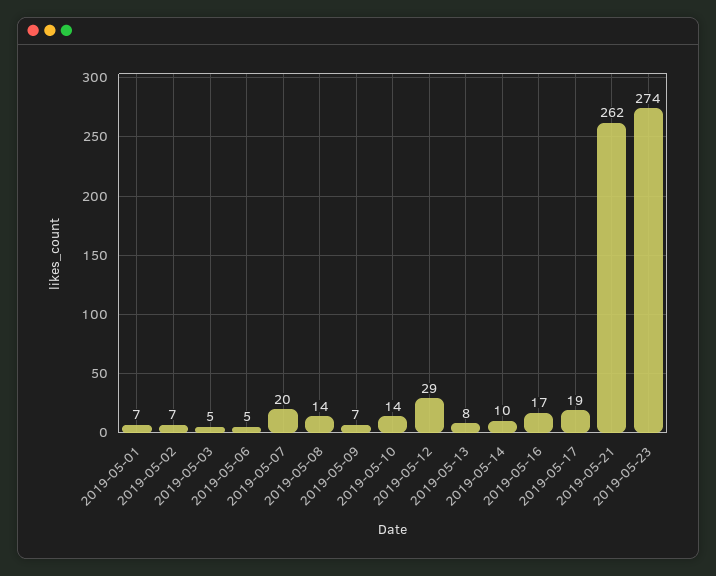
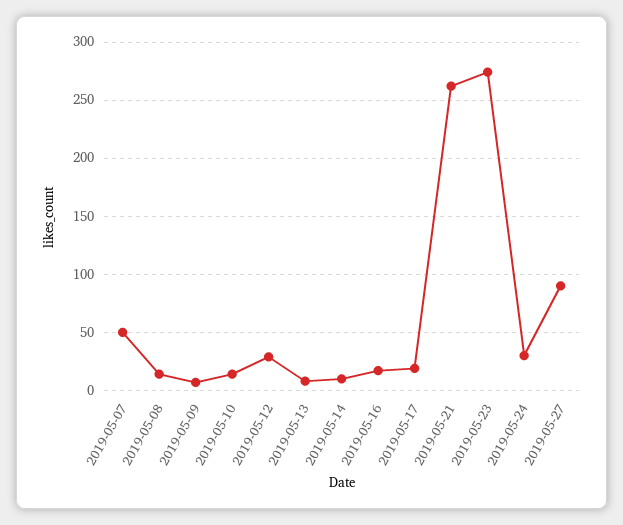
2019-05-01: 7 -> none
2019-05-02: 7 -> none
2019-05-03: 5 -> none
2019-05-06: 5 -> none
2019-05-07: 20 -> 50
2019-05-24: none -> 30
2019-05-27: none -> 90

